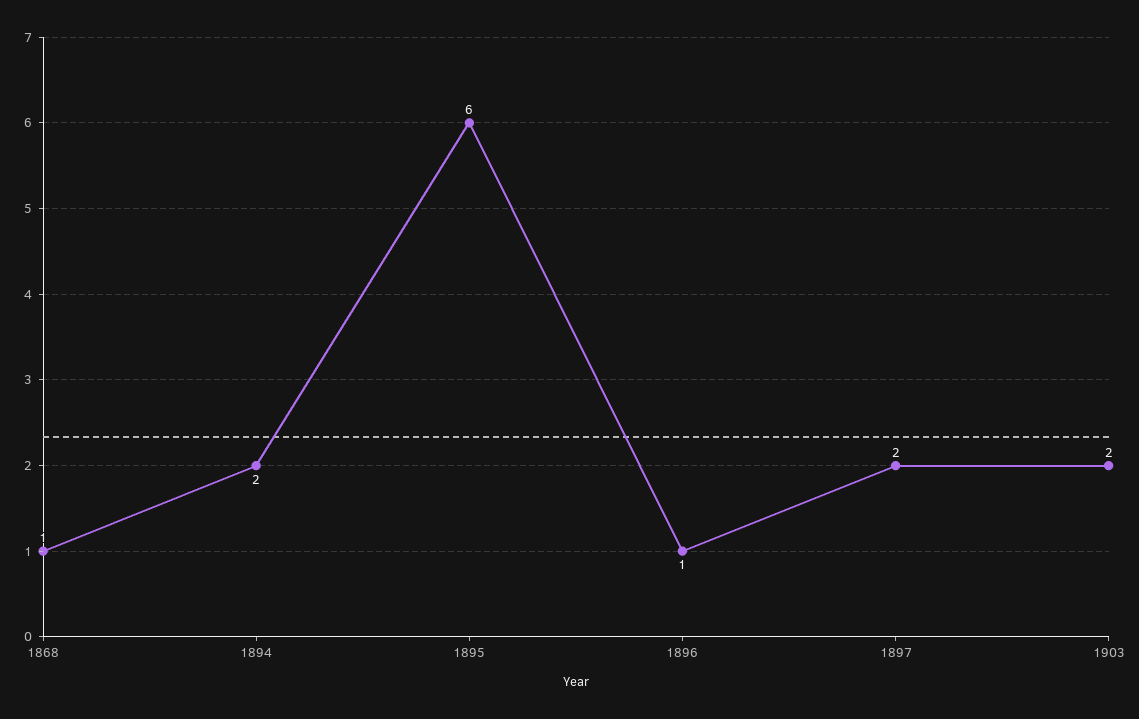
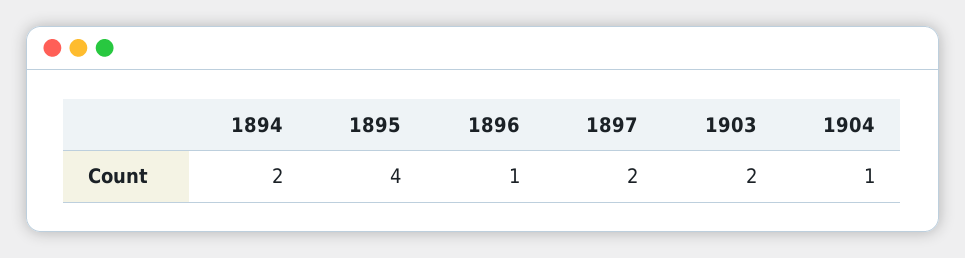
1868: 1 -> none
1895: 6 -> 4
1904: none -> 1

